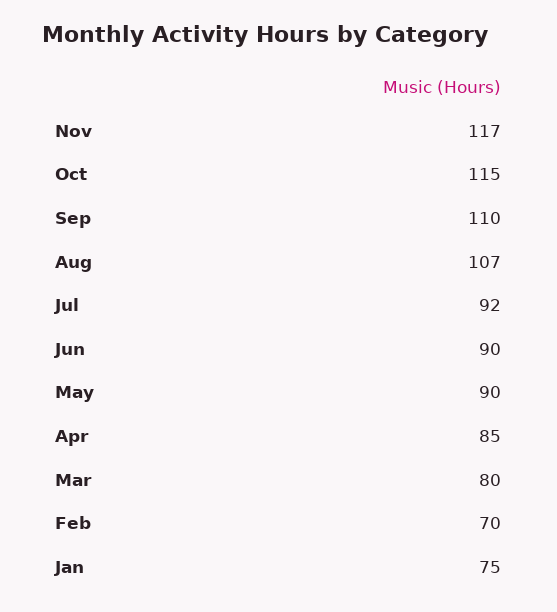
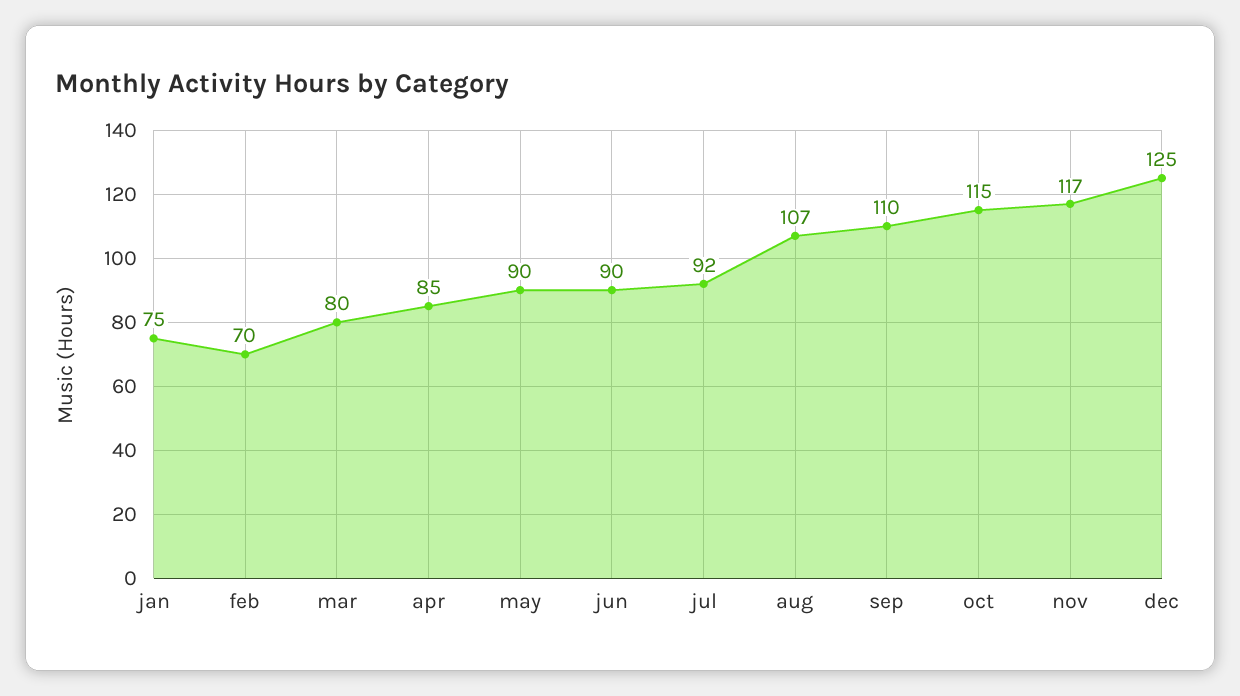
dec: none -> 125

